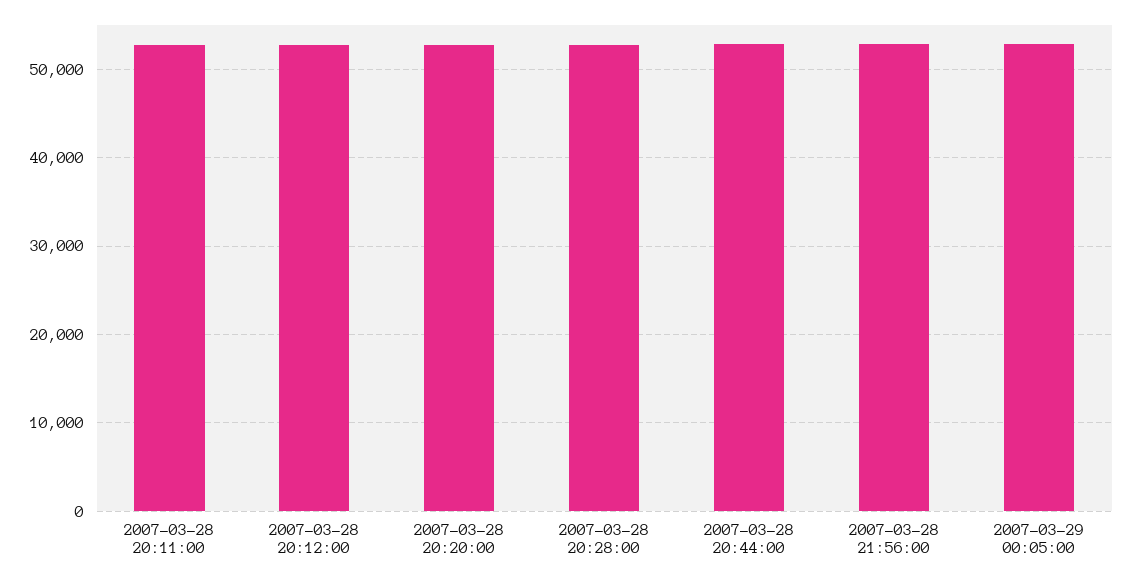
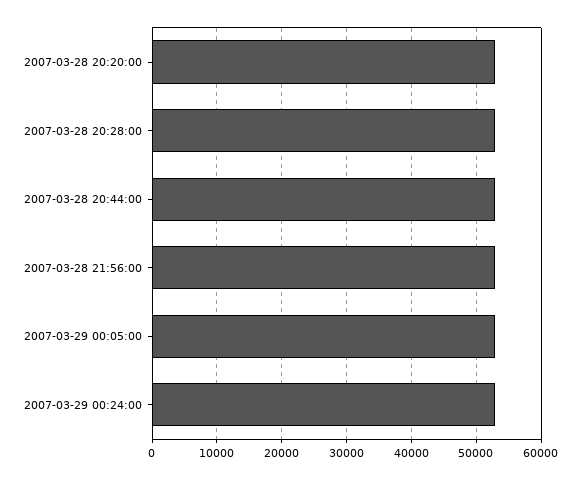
2007-03-28 20:11:00: 53000 -> none
2007-03-28 20:12:00: 53000 -> none
2007-03-29 00:24:00: none -> 53000

